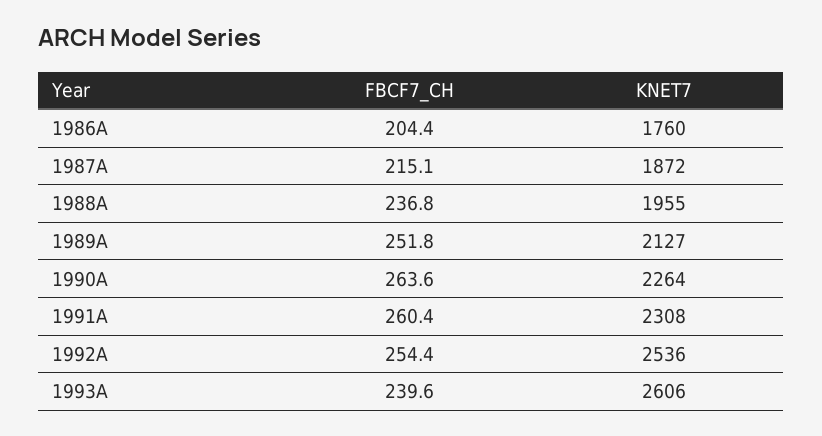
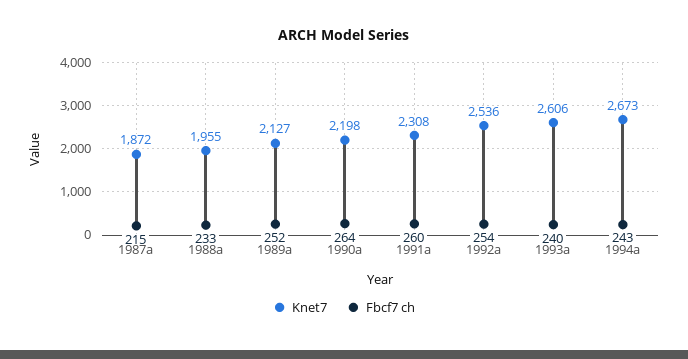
FBCF7_CH, 1986A: 204.4 -> none
KNET7, 1986A: 1760 -> none
FBCF7_CH, 1988A: 236.8 -> 233
KNET7, 1990A: 2264 -> 2198
KNET7, 1994a: none -> 2673
FBCF7_CH, 1994a: none -> 243

